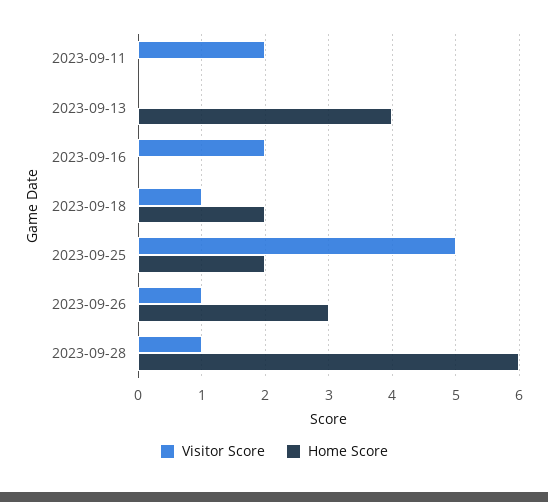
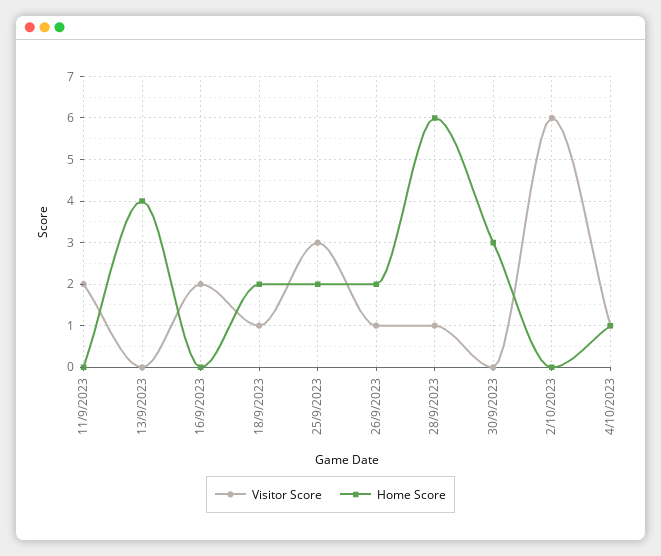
Visitor Score, 2023-09-25: 5 -> 3
Home Score, 2023-09-26: 3 -> 2
Visitor Score, 30/9/2023: none -> 0
Home Score, 30/9/2023: none -> 3
Visitor Score, 2/10/2023: none -> 6
Home Score, 2/10/2023: none -> 0
Visitor Score, 4/10/2023: none -> 1
Home Score, 4/10/2023: none -> 1

